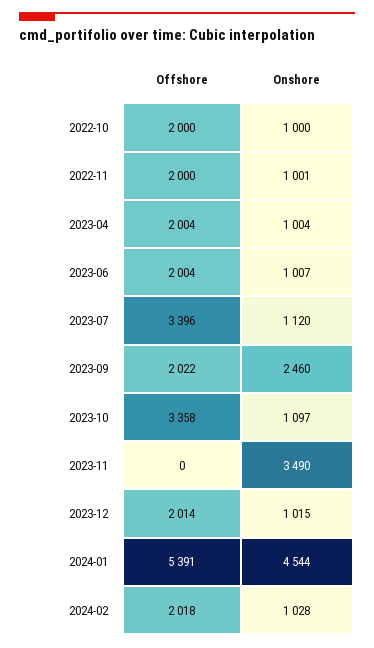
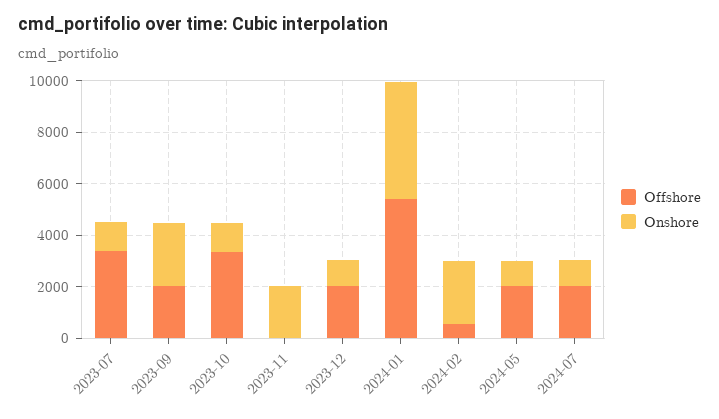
Offshore, 2022-10: 2000 -> none
Onshore, 2022-10: 1000 -> none
Offshore, 2022-11: 2000 -> none
Onshore, 2022-11: 1001 -> none
Offshore, 2023-04: 2004 -> none
Onshore, 2023-04: 1004 -> none
Offshore, 2023-06: 2004 -> none
Onshore, 2023-06: 1007 -> none
Onshore, 2023-11: 3490 -> 2000
Offshore, 2024-02: 2018 -> 500
Onshore, 2024-02: 1028 -> 2500
Offshore, 2024-05: none -> 2000
Onshore, 2024-05: none -> 1000
Offshore, 2024-07: none -> 2000
Onshore, 2024-07: none -> 1000

